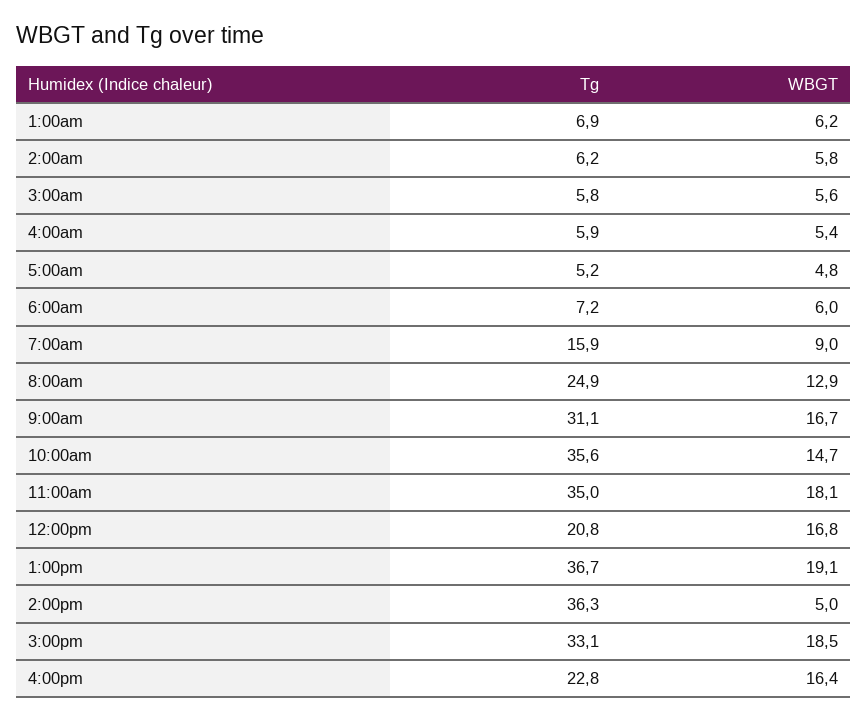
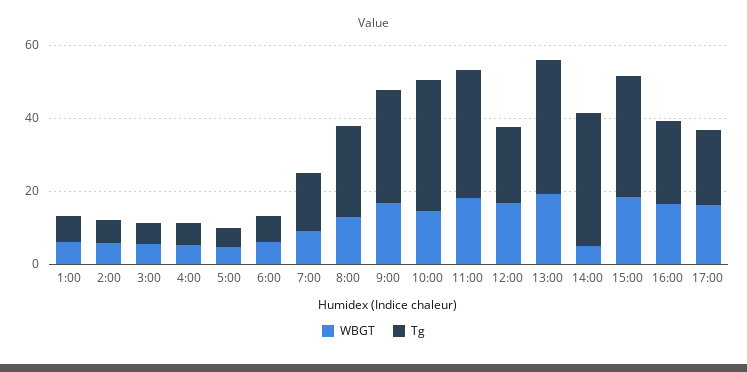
WBGT, 17:00: none -> 15
Tg, 17:00: none -> 20

